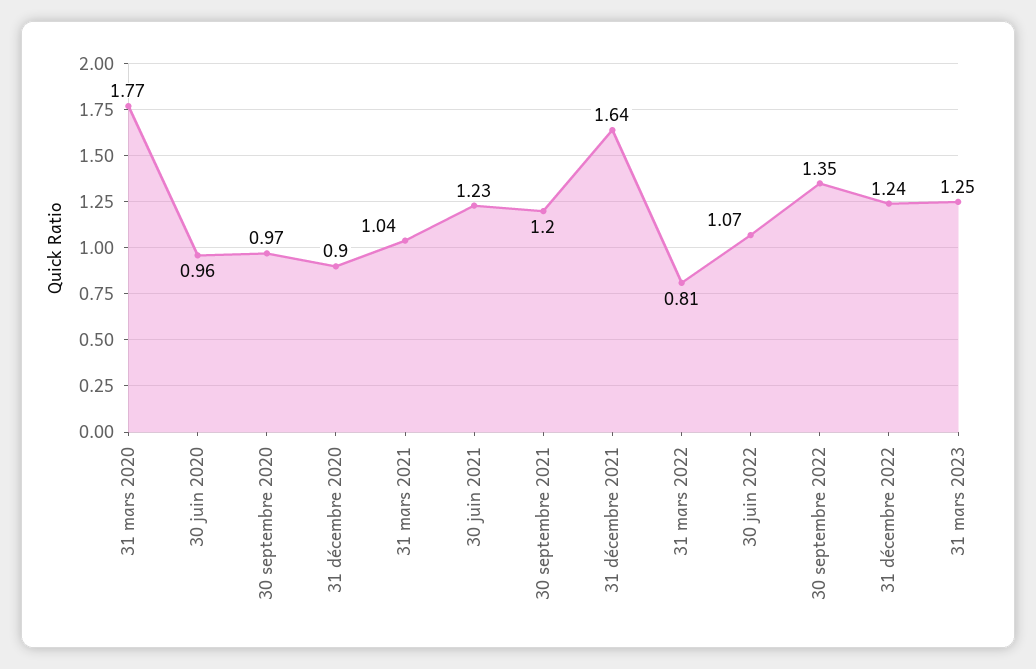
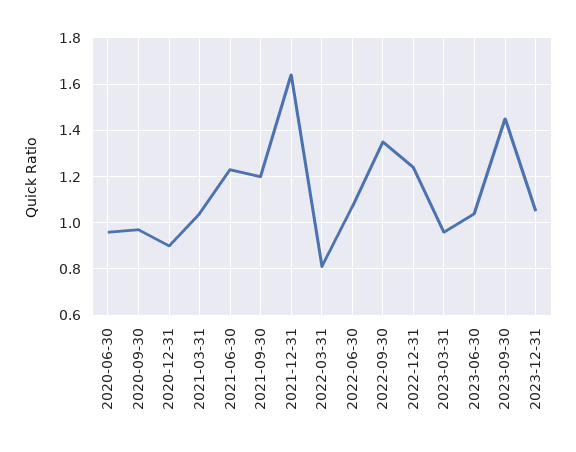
31 mars 2020: 1.77 -> none
31 mars 2023: 1.25 -> 0.95
2023-06-30: none -> 1.05
2023-09-30: none -> 1.45
2023-12-31: none -> 1.05

